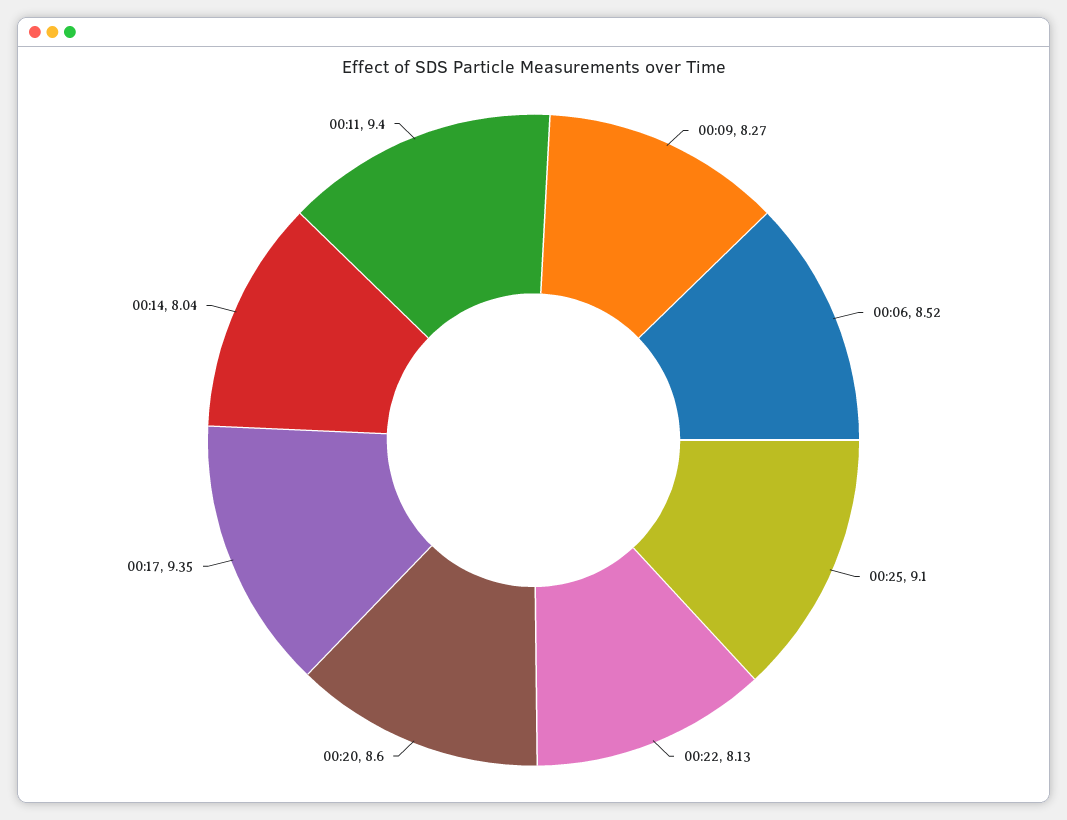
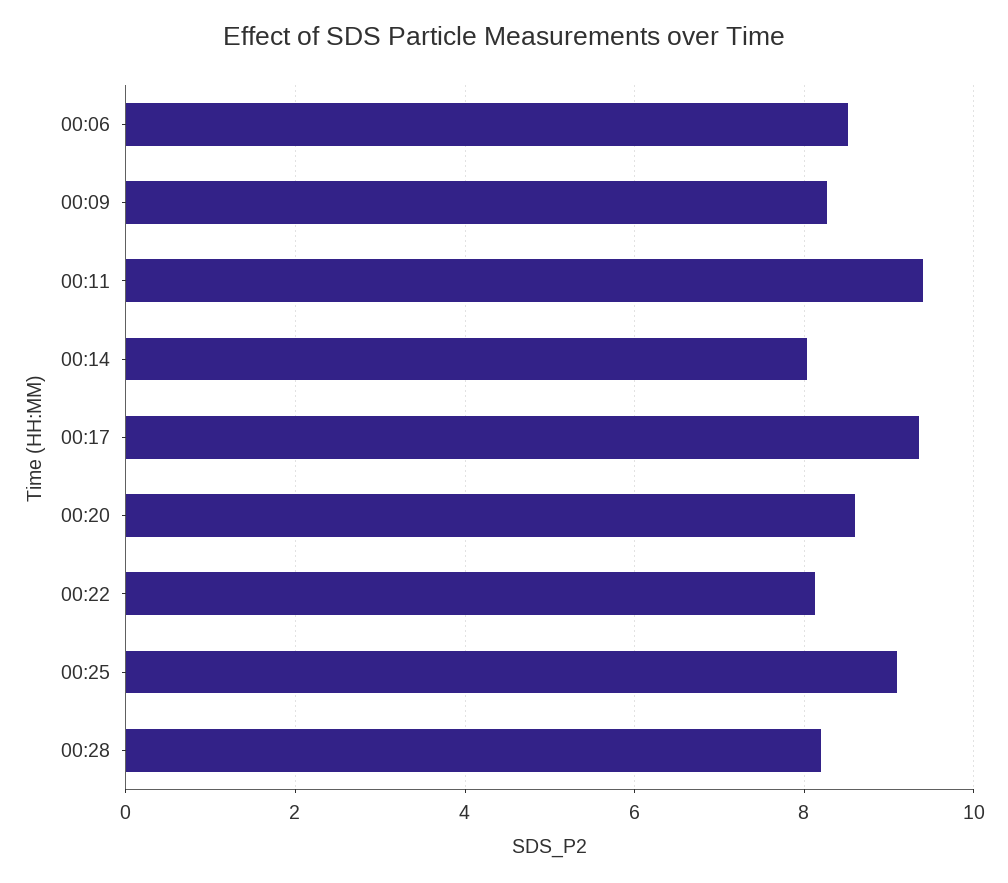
00:28: none -> 8.2

